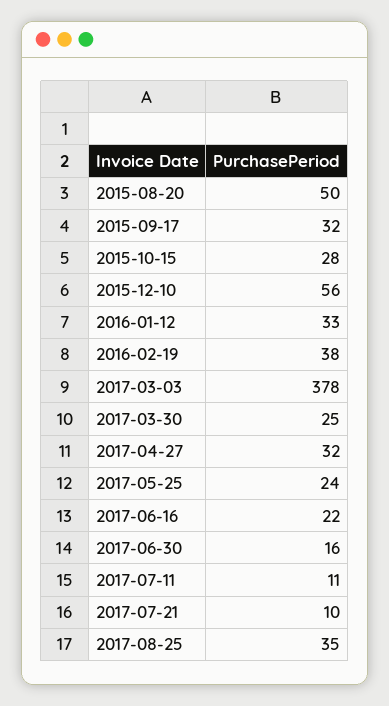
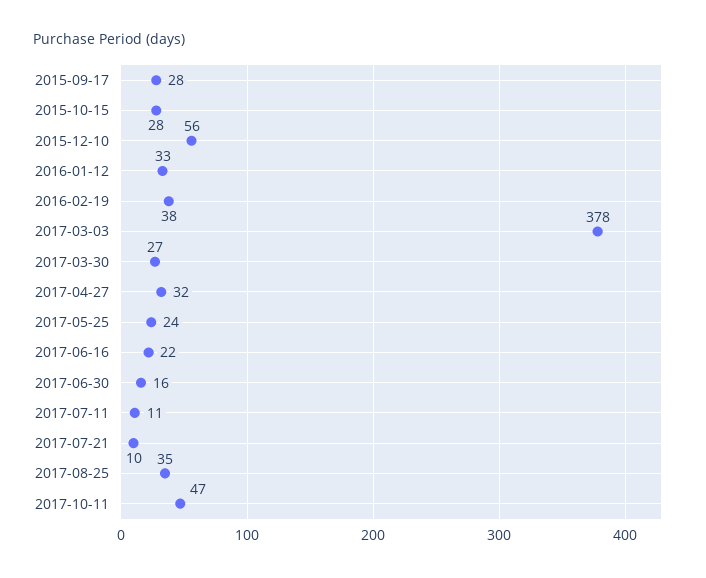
2015-08-20: 50 -> none
2015-09-17: 32 -> 28
2017-03-30: 25 -> 27
2017-10-11: none -> 47

